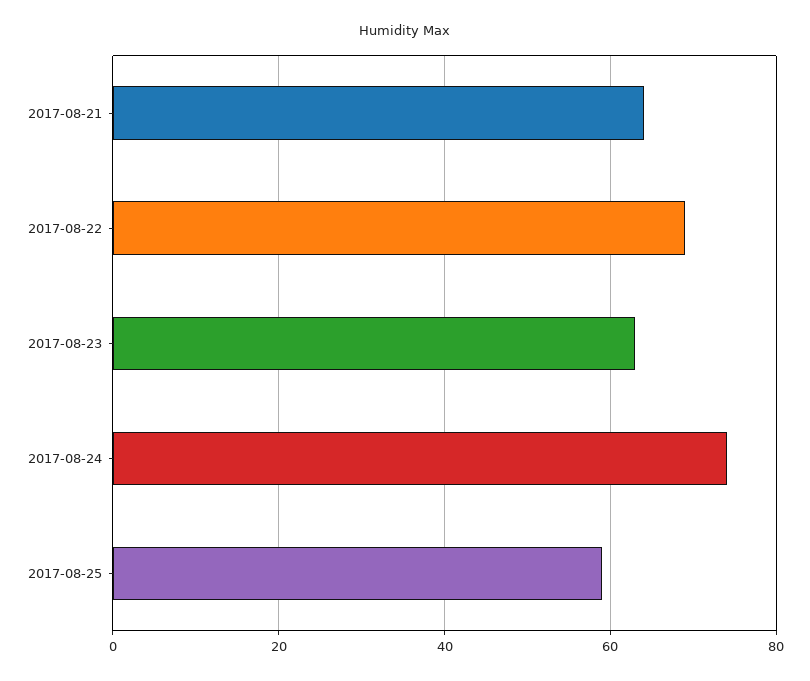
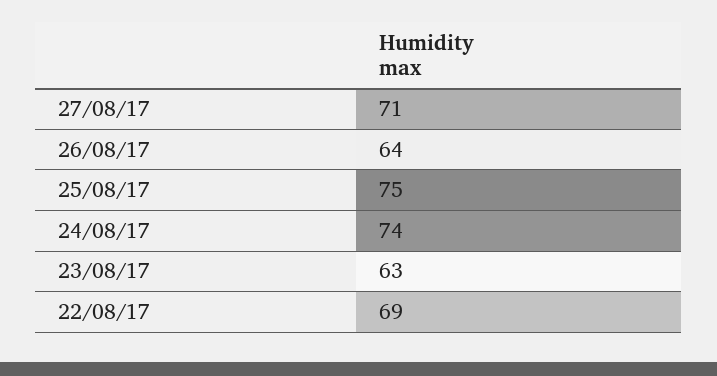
2017-08-21: 65 -> none
2017-08-25: 60 -> 75
27/08/17: none -> 71
26/08/17: none -> 64

